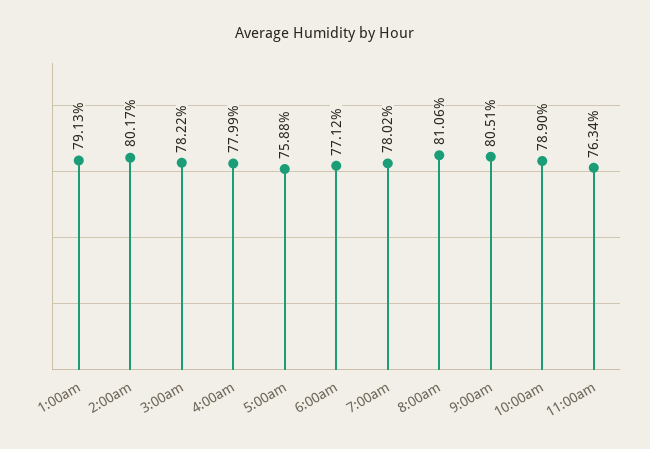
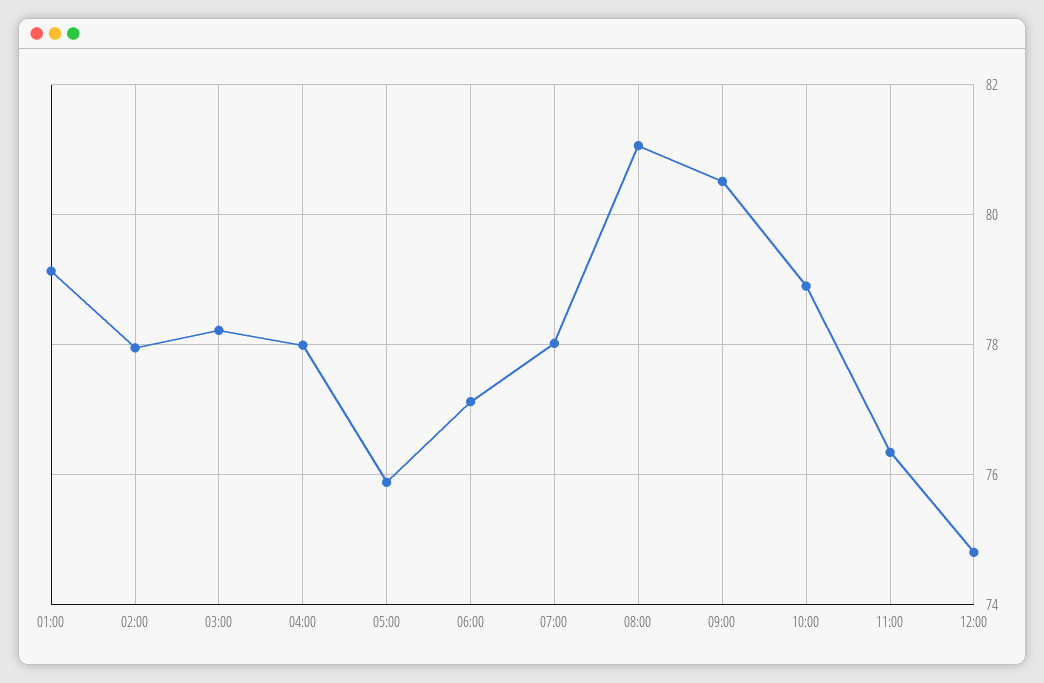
2:00am: 80.17 -> 78
12:00: none -> 74.8

